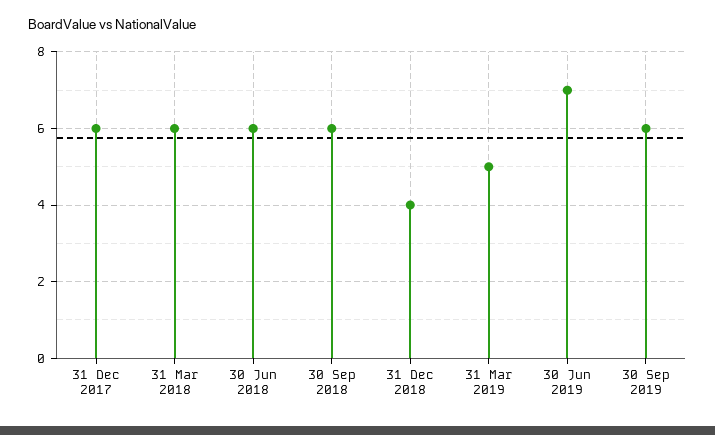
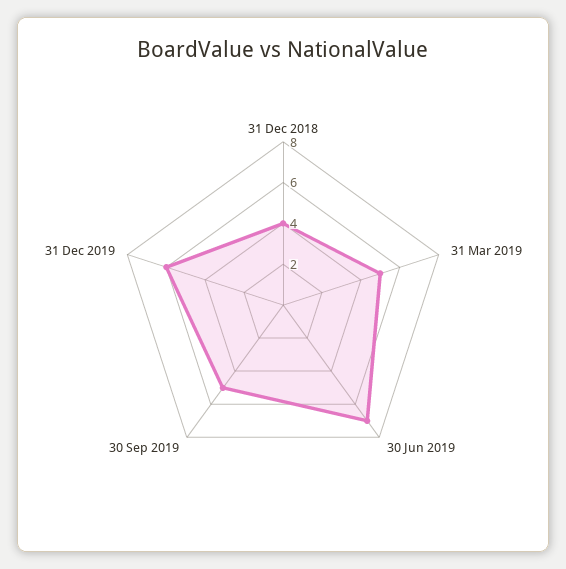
31 Dec 2017: 6 -> none
31 Mar 2018: 6 -> none
30 Jun 2018: 6 -> none
30 Sep 2018: 6 -> none
30 Sep 2019: 6 -> 5
31 Dec 2019: none -> 6

